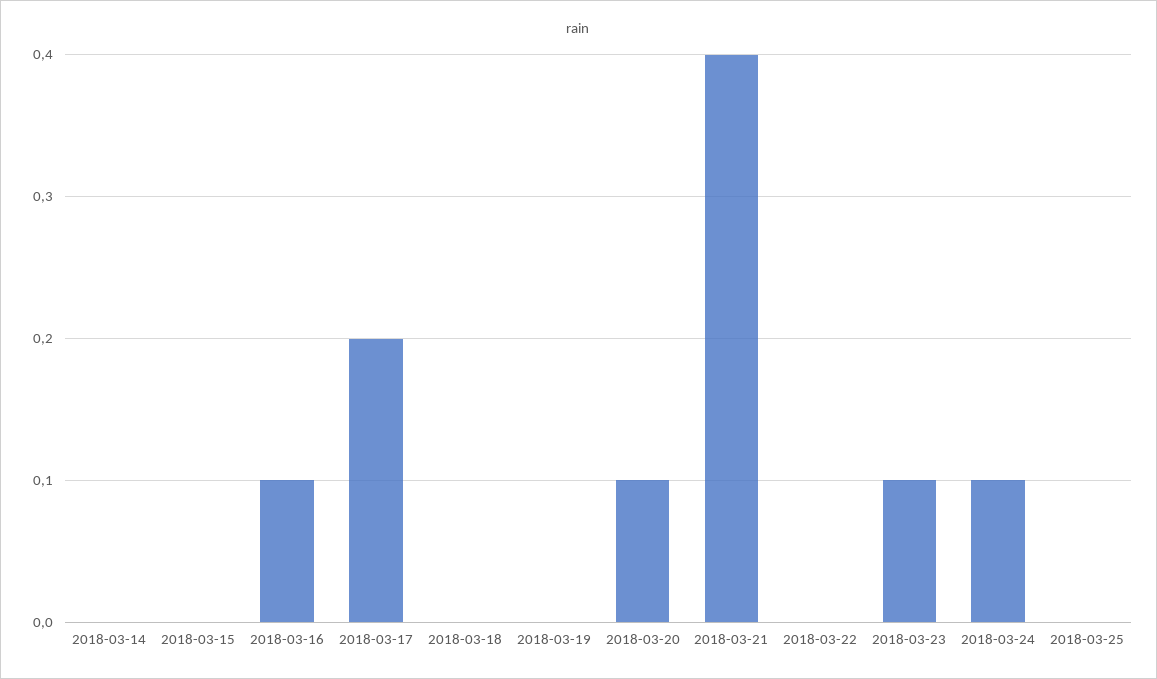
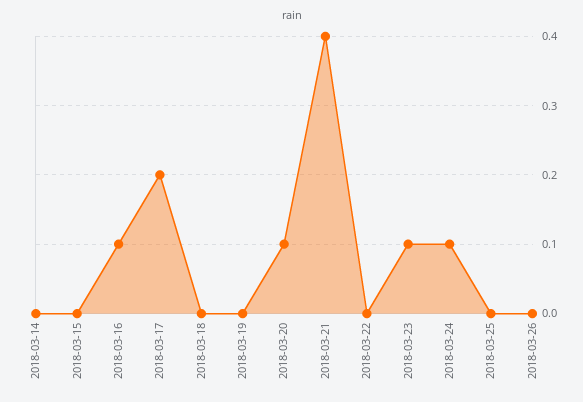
2018-03-26: none -> 0

